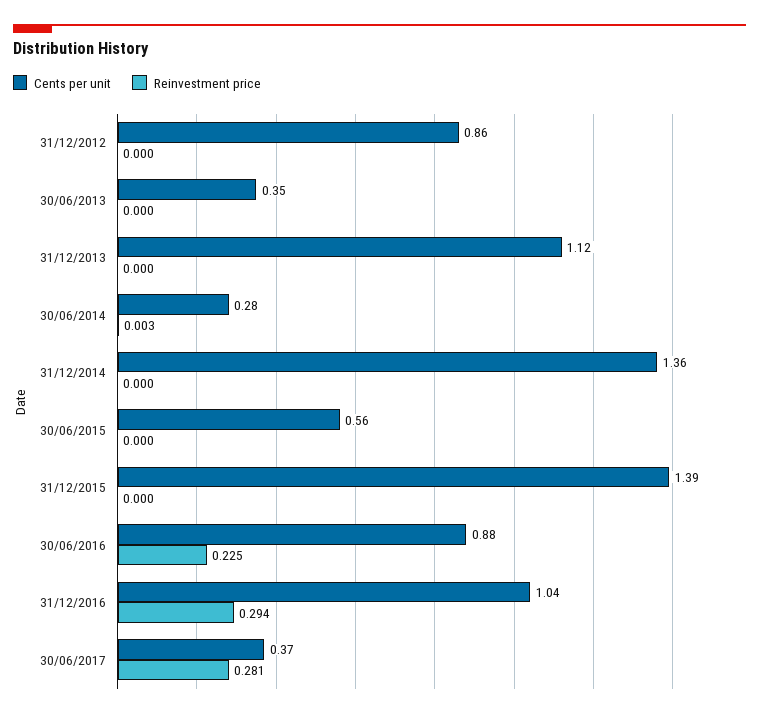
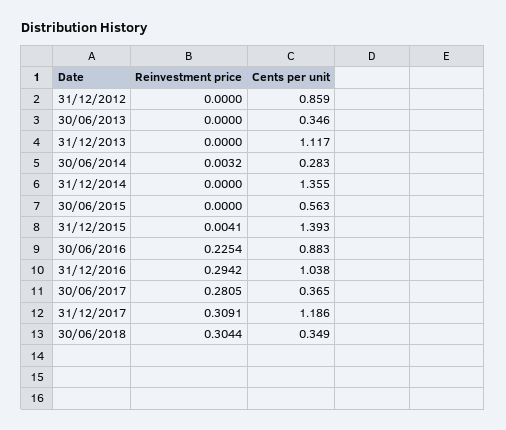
Reinvestment price, 31/12/2015: 0 -> 0.0041
Reinvestment price, 31/12/2017: none -> 0.3091
Cents per unit, 31/12/2017: none -> 1.186
Reinvestment price, 30/06/2018: none -> 0.3044
Cents per unit, 30/06/2018: none -> 0.349

